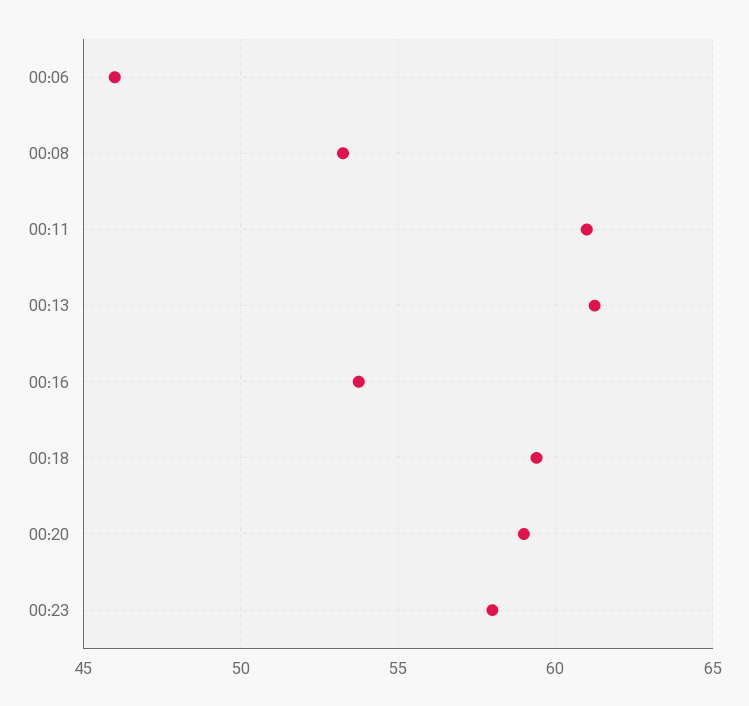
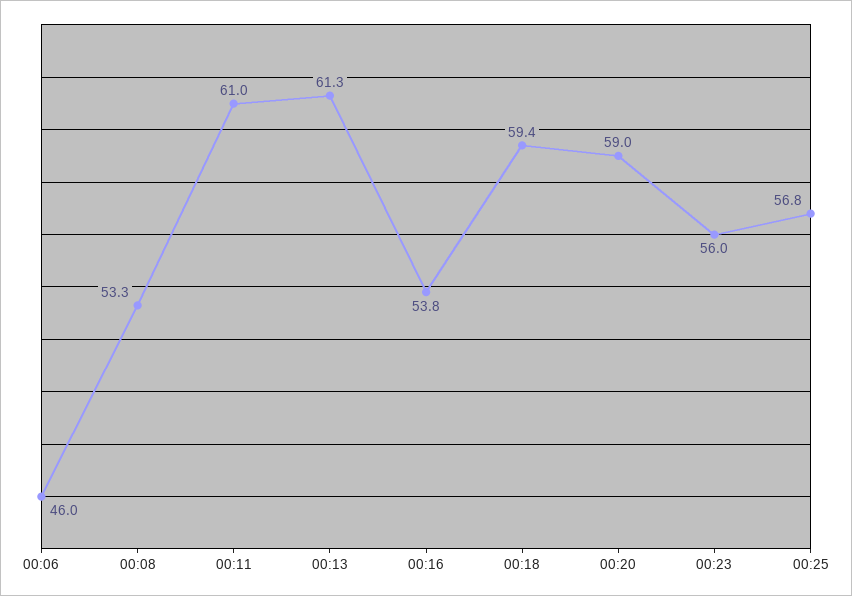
00:23: 58 -> 56
00:25: none -> 56.8

